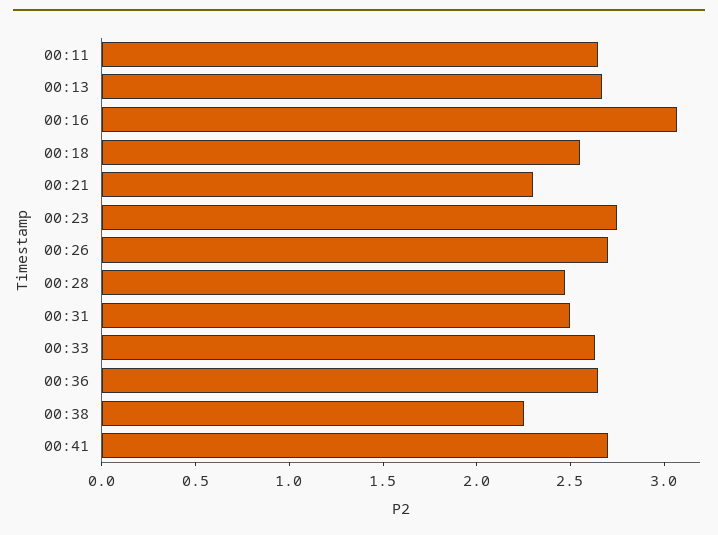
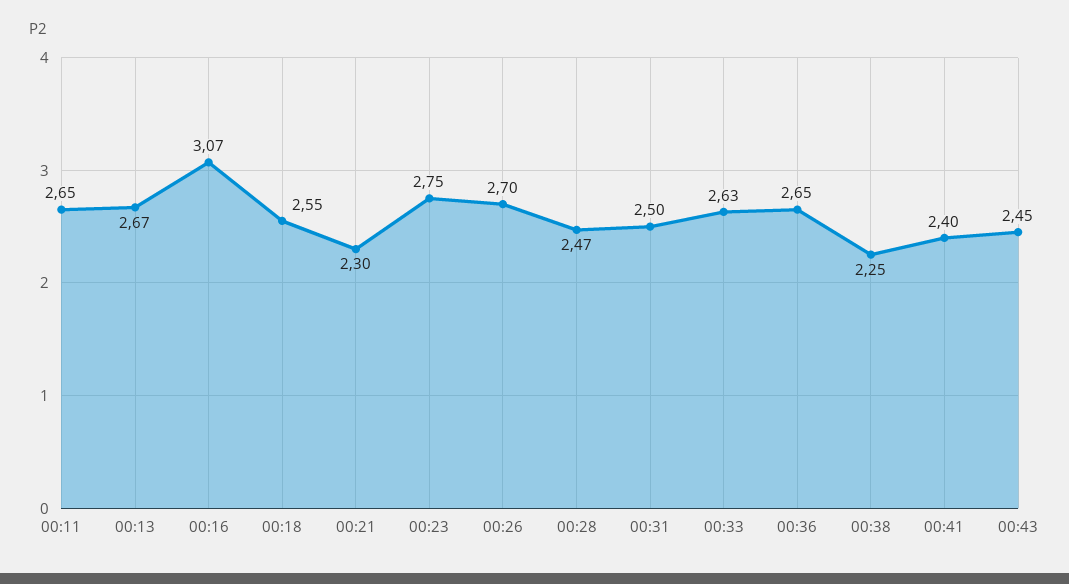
00:41: 2.7 -> 2.4
00:43: none -> 2.45

